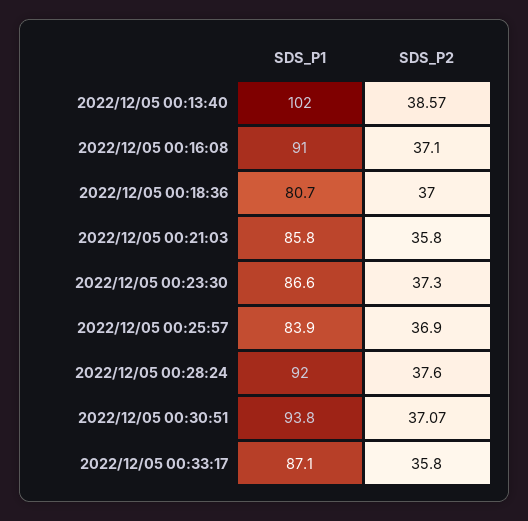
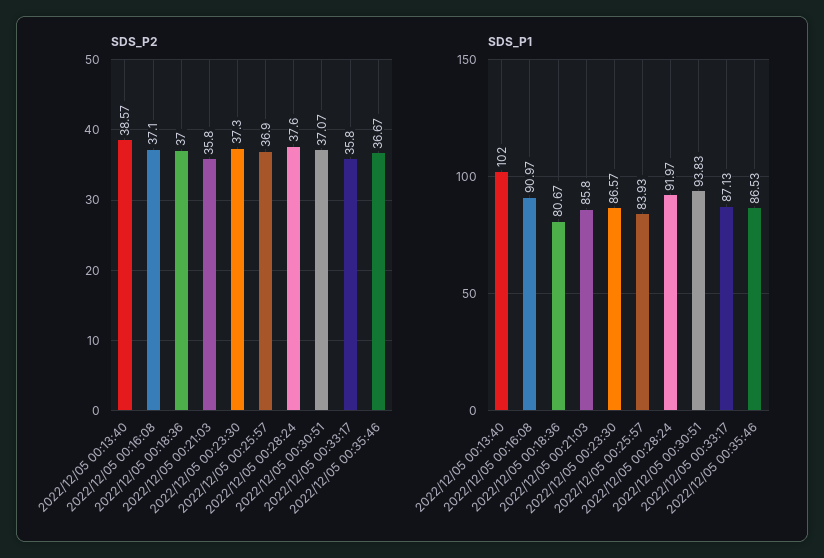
SDS_P2, 2022/12/05 00:35:46: none -> 36.67
SDS_P1, 2022/12/05 00:35:46: none -> 86.53

